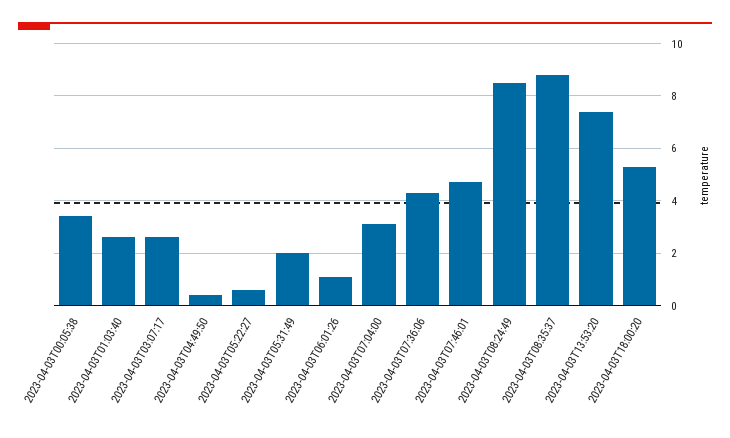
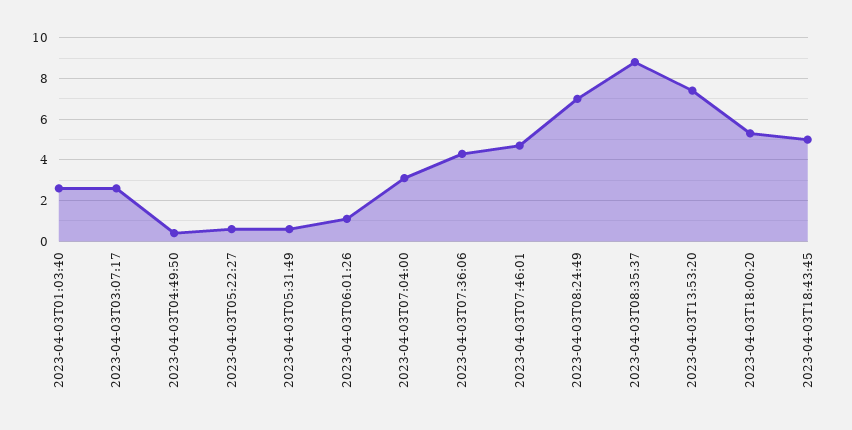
2023-04-03T00:05:38: 3.5 -> none
2023-04-03T05:31:49: 2 -> 0.5
2023-04-03T08:24:49: 8.5 -> 7
2023-04-03T18:43:45: none -> 5

